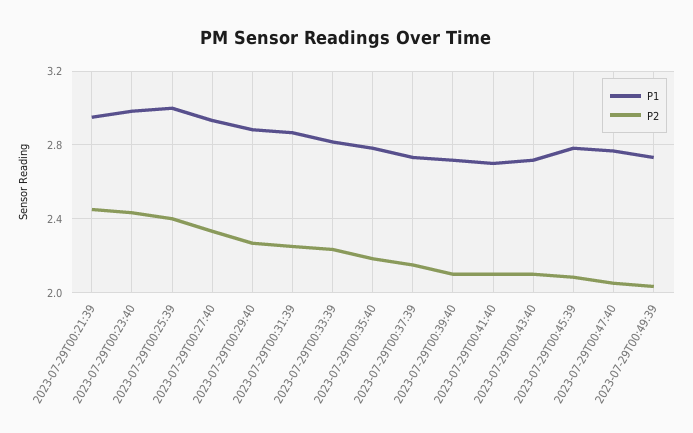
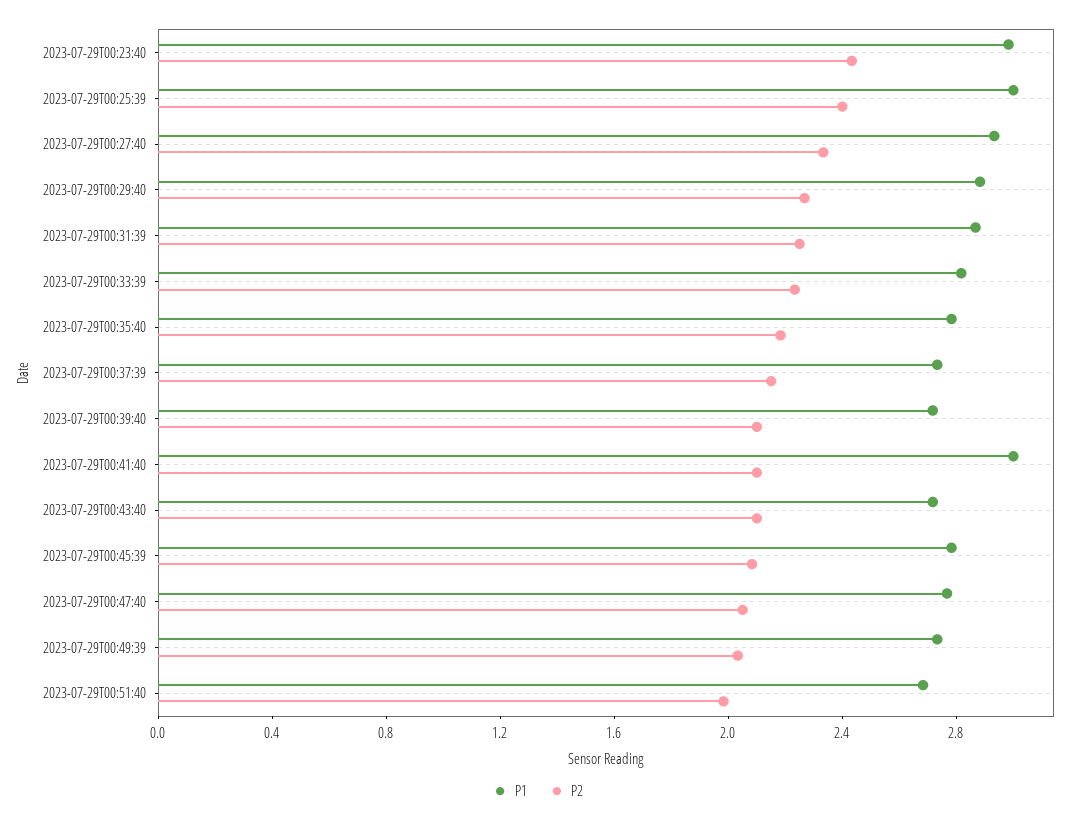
P1, 2023-07-29T00:21:39: 2.95 -> none
P2, 2023-07-29T00:21:39: 2.45 -> none
P1, 2023-07-29T00:41:40: 2.7 -> 3
P1, 2023-07-29T00:51:40: none -> 2.7
P2, 2023-07-29T00:51:40: none -> 2

